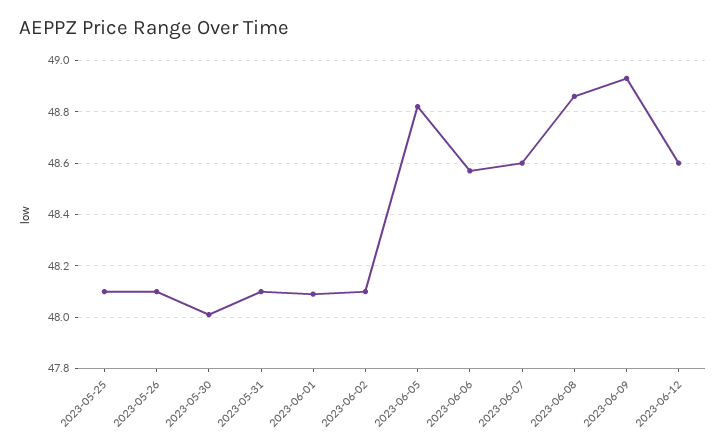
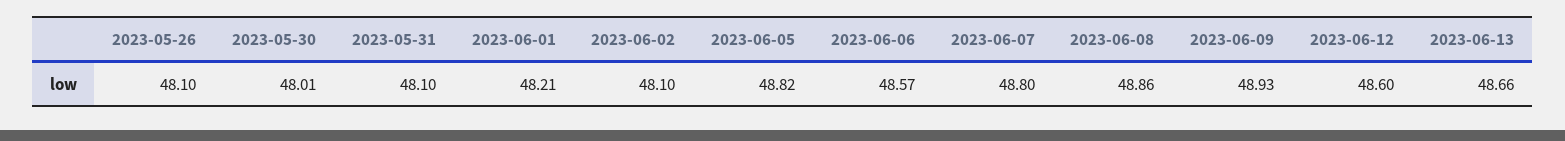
2023-05-25: 48.1 -> none
2023-06-01: 48.1 -> 48.21
2023-06-07: 48.6 -> 48.8
2023-06-13: none -> 48.66

